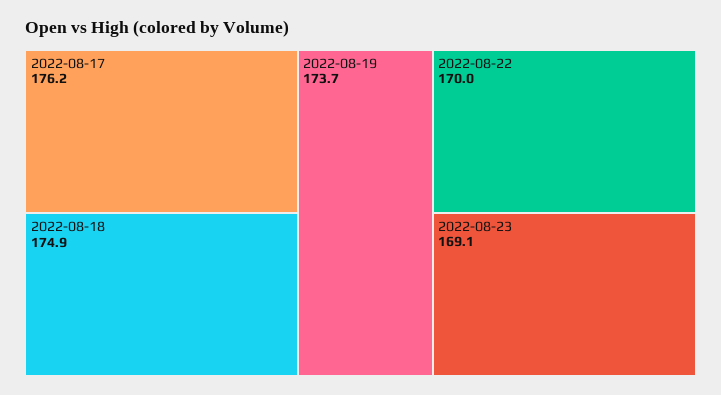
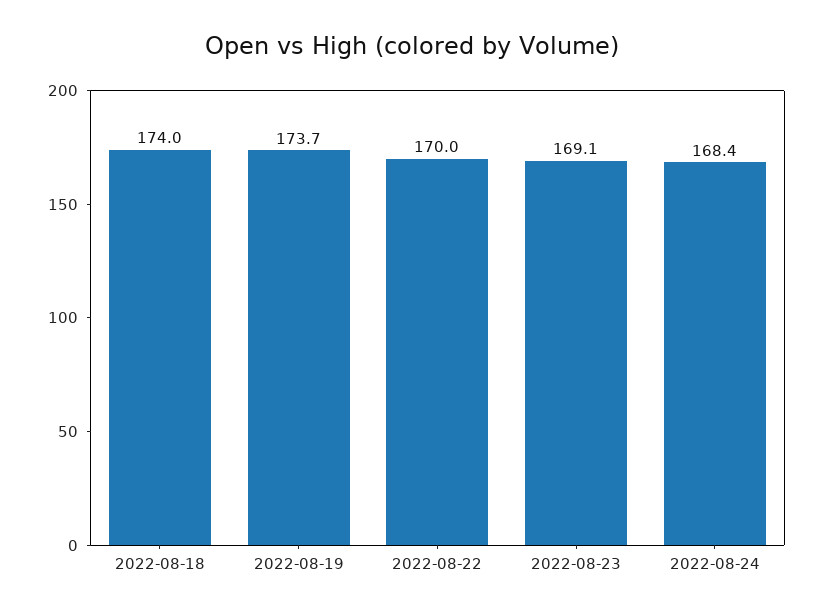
2022-08-17: 176.2 -> none
2022-08-18: 174.9 -> 174
2022-08-24: none -> 168.4

